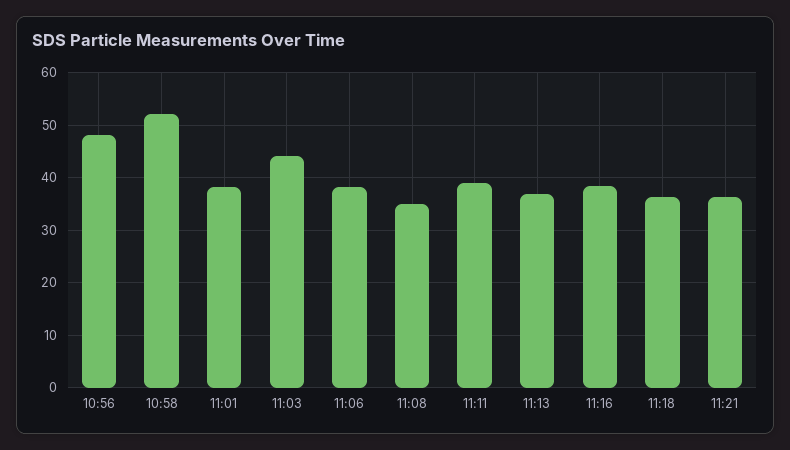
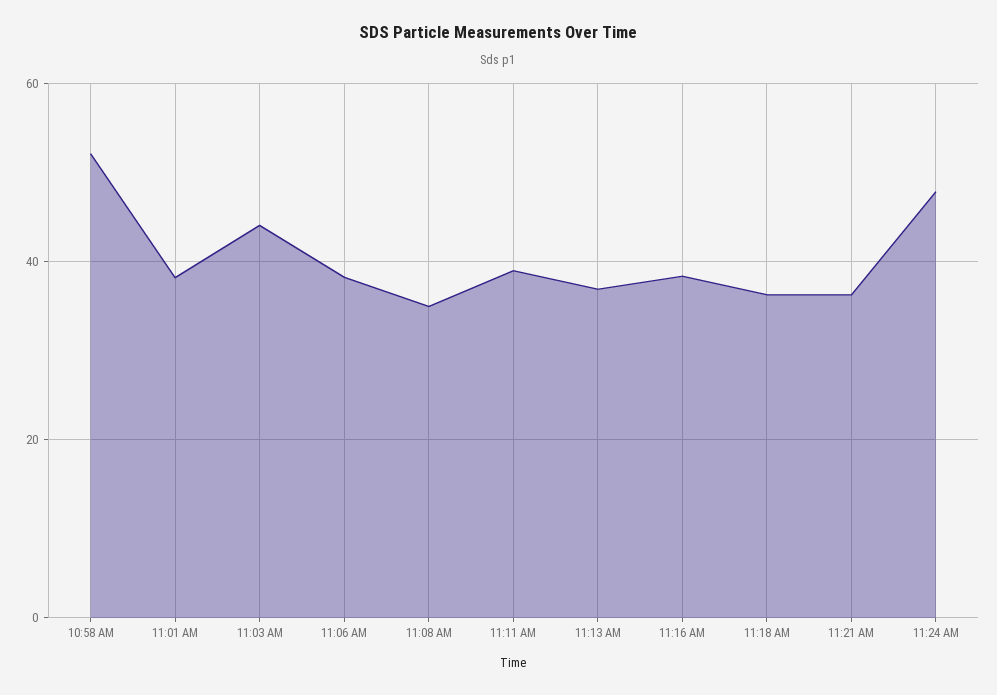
10:56: 48 -> none
11:24 AM: none -> 48

